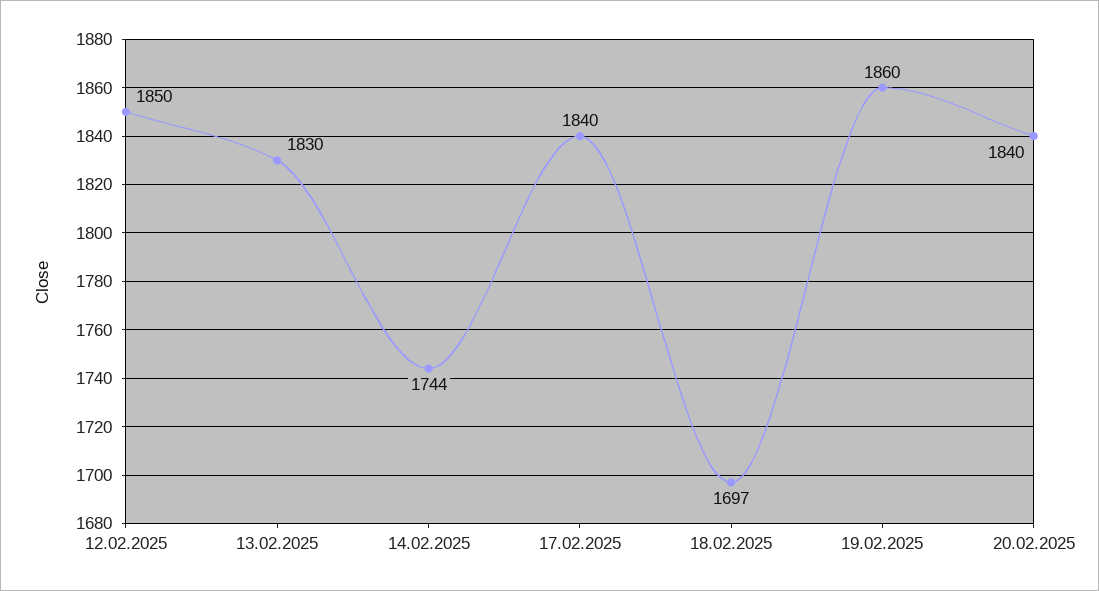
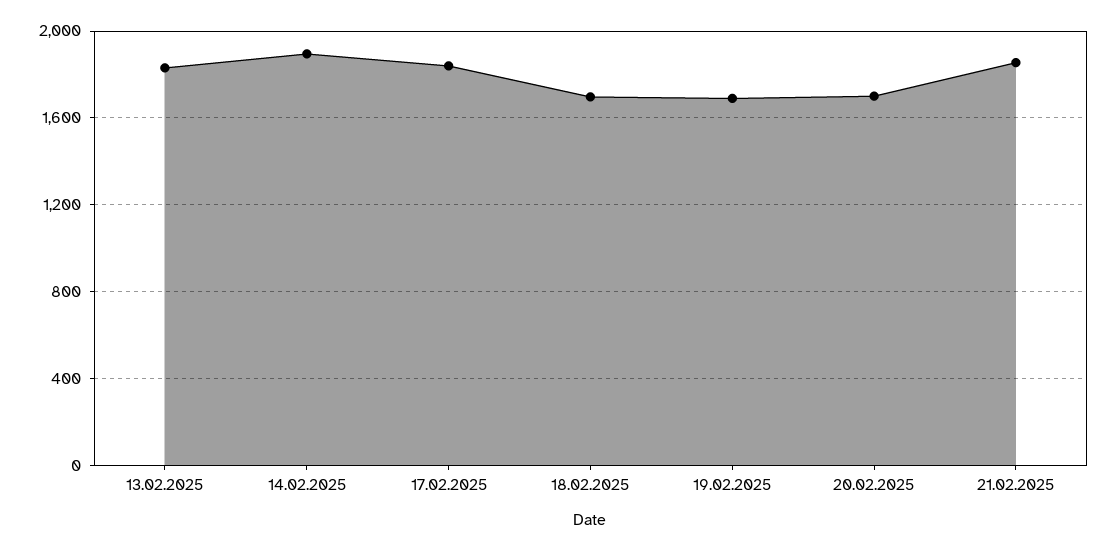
12.02.2025: 1850 -> none
14.02.2025: 1744 -> 1900
19.02.2025: 1860 -> 1700
20.02.2025: 1840 -> 1700
21.02.2025: none -> 1850

